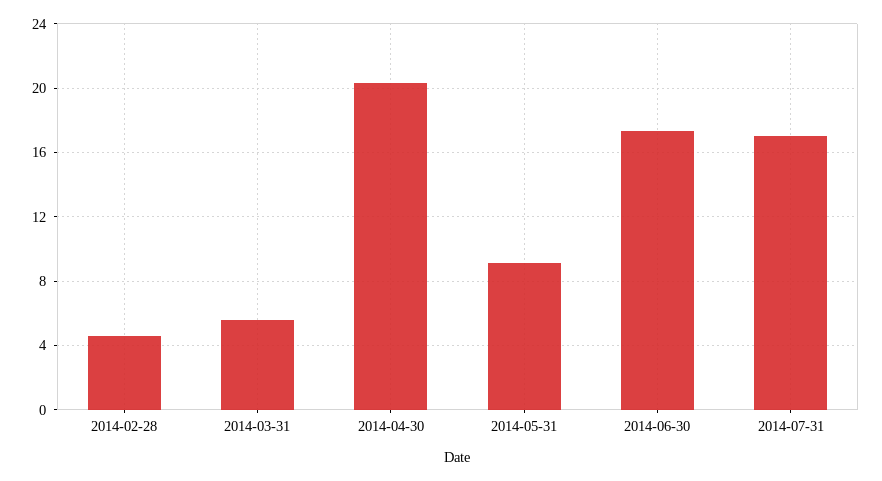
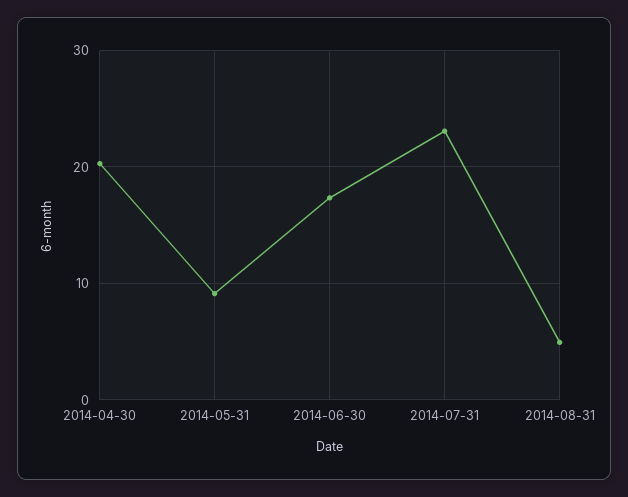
2014-02-28: 4.5 -> none
2014-03-31: 5.5 -> none
2014-07-31: 17 -> 23
2014-08-31: none -> 5

